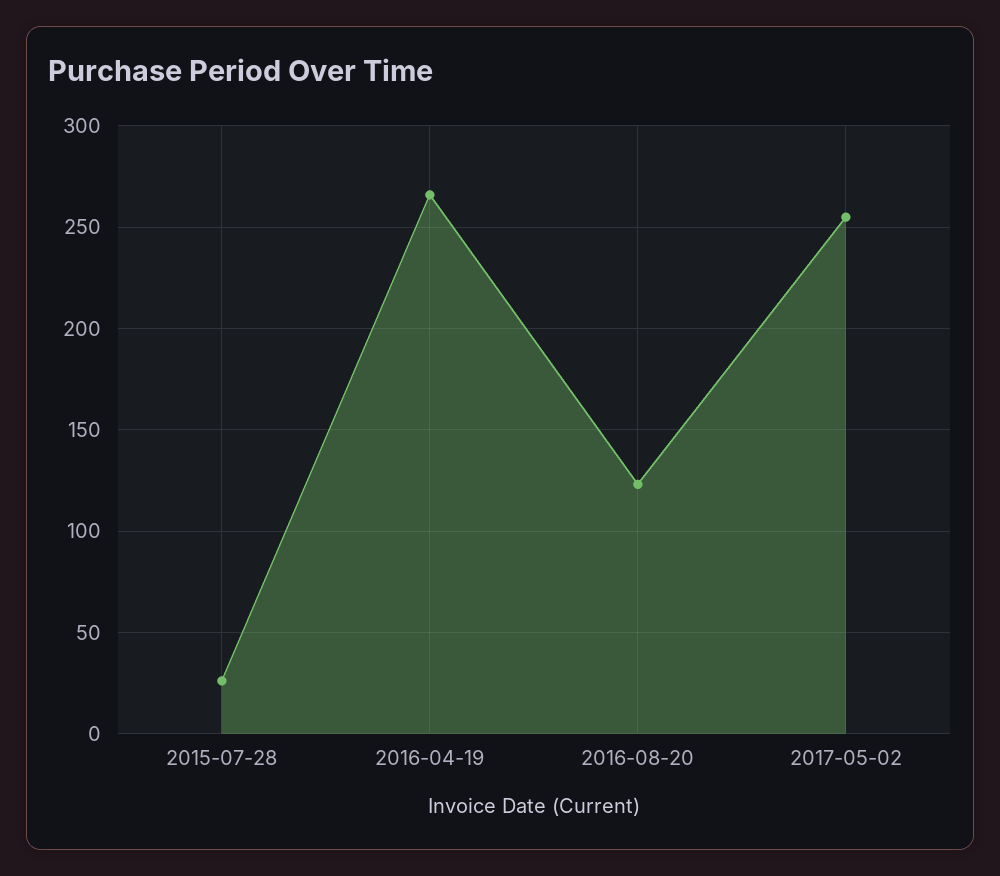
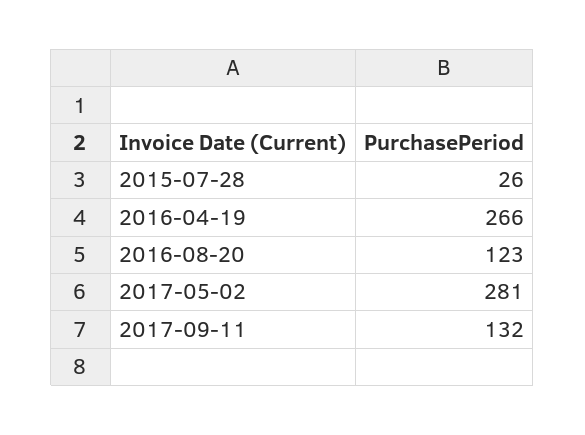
2017-05-02: 255 -> 281
2017-09-11: none -> 132

